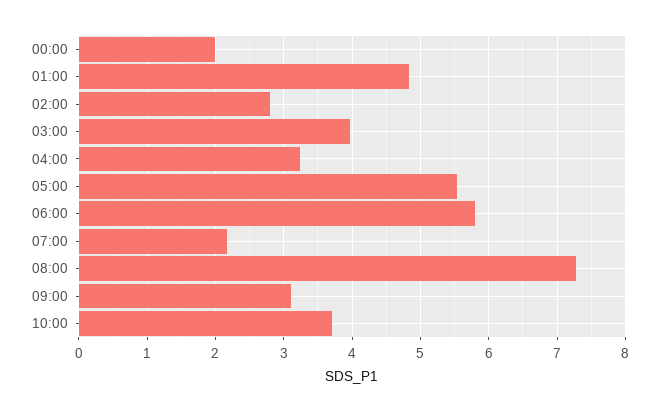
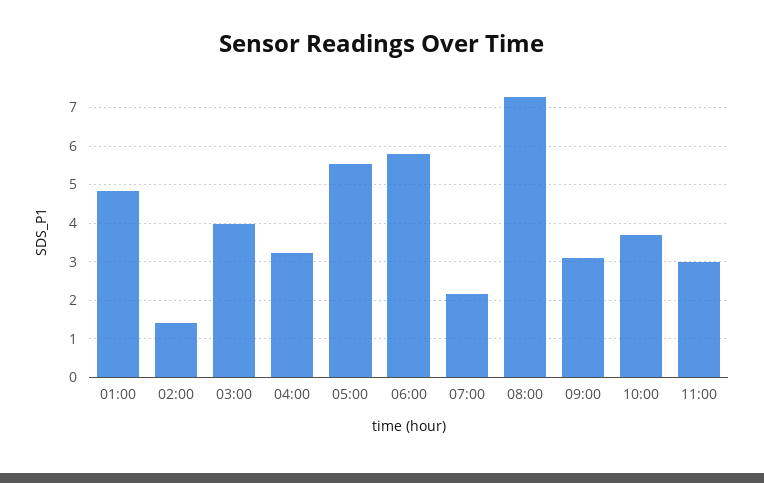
00:00: 2 -> none
02:00: 2.8 -> 1.4
11:00: none -> 3

